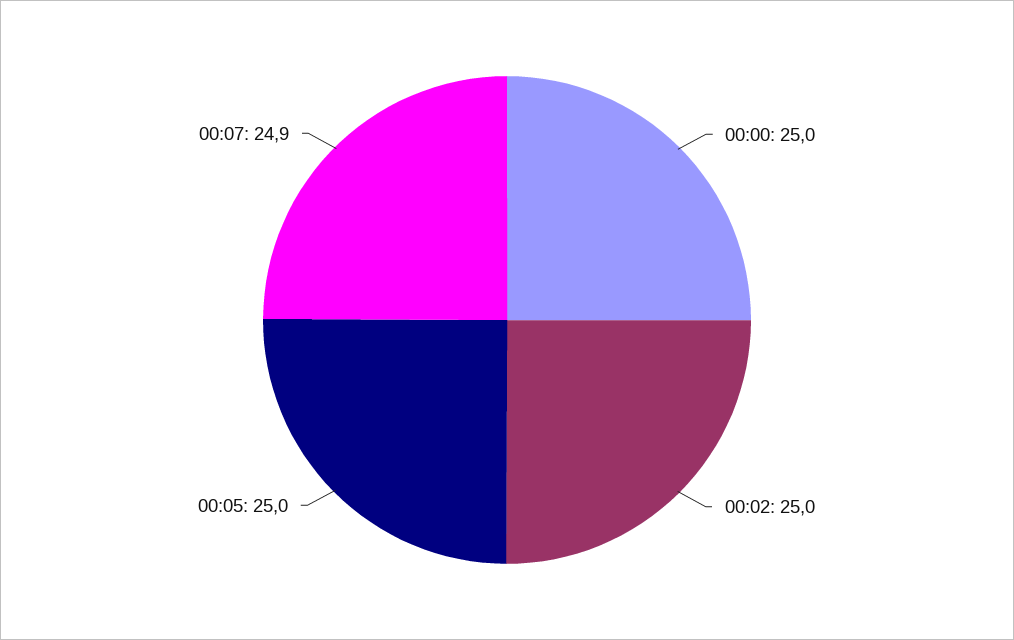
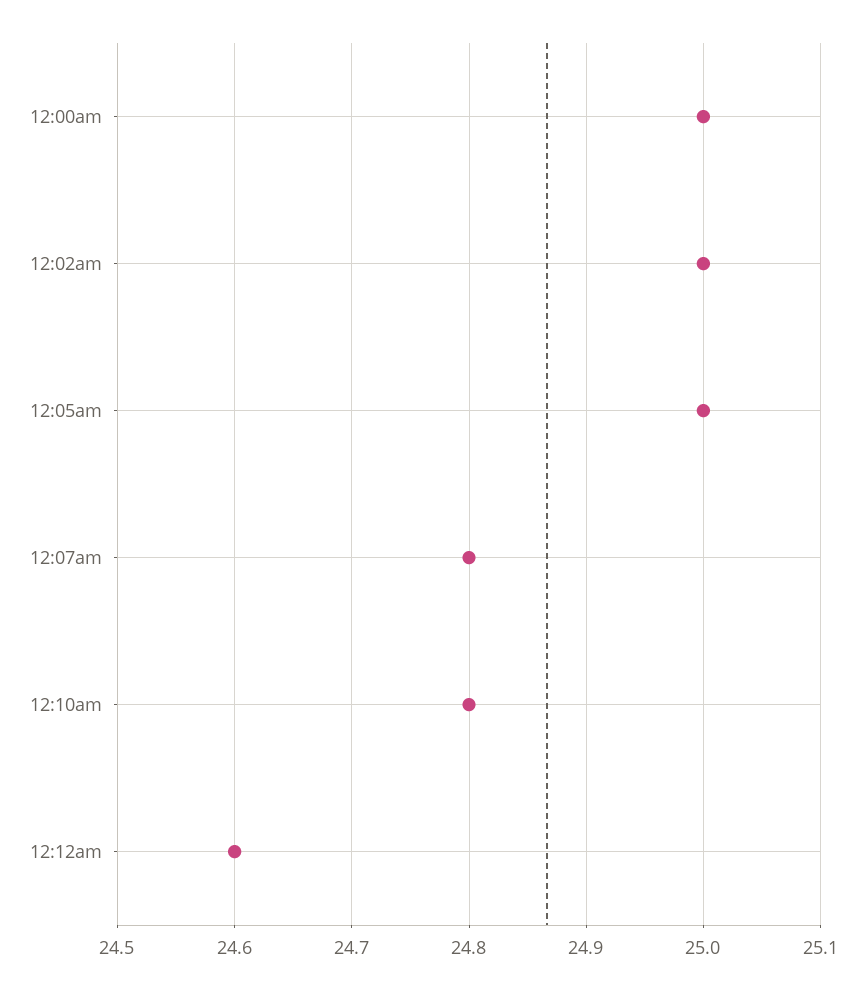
00:07: 24.9 -> 24.8
12:10am: none -> 24.8
12:12am: none -> 24.6

